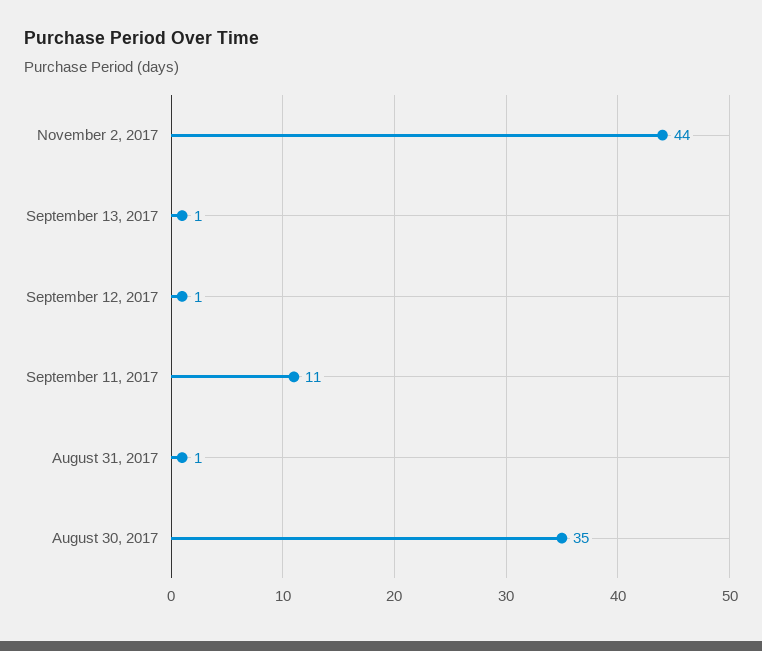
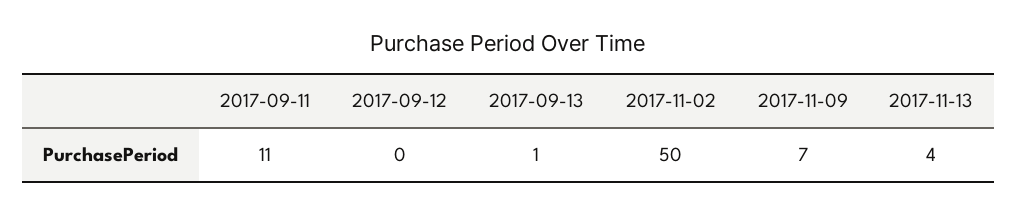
November 2, 2017: 44 -> 50
September 12, 2017: 1 -> 0
August 31, 2017: 1 -> none
August 30, 2017: 35 -> none
2017-11-09: none -> 7
2017-11-13: none -> 4

